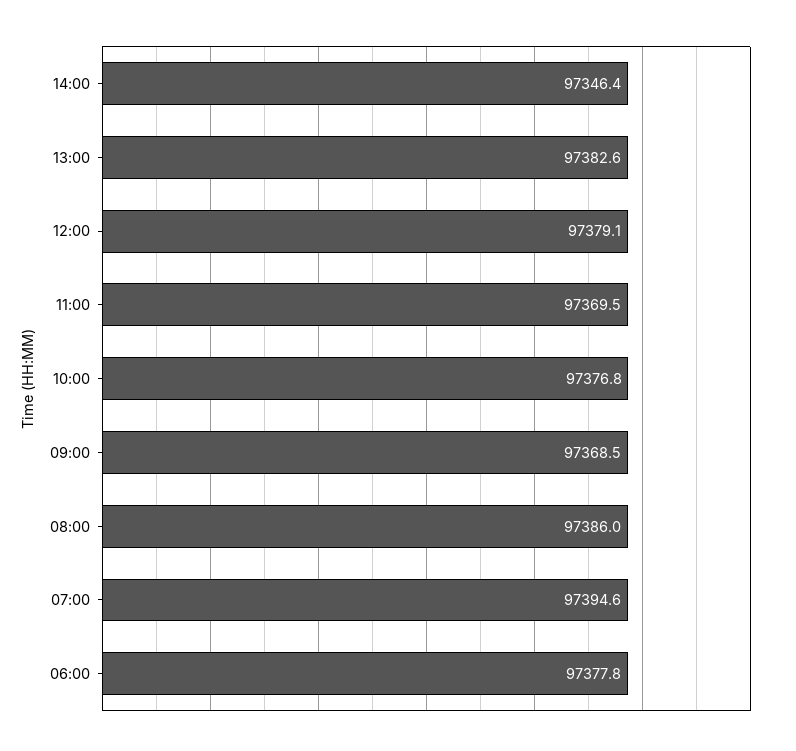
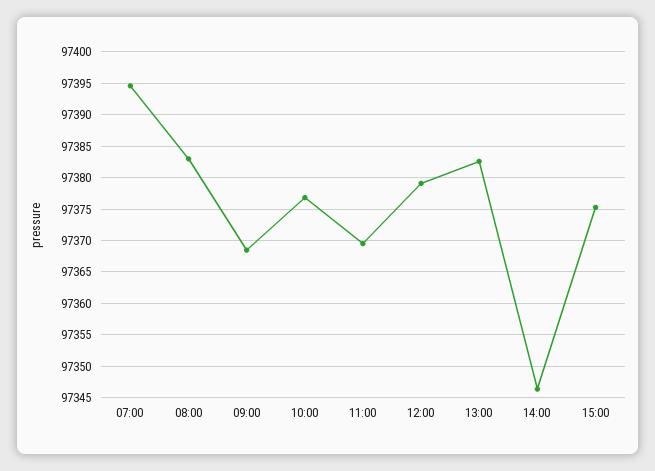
08:00: 97386 -> 97383
06:00: 97377.8 -> none
15:00: none -> 97375

